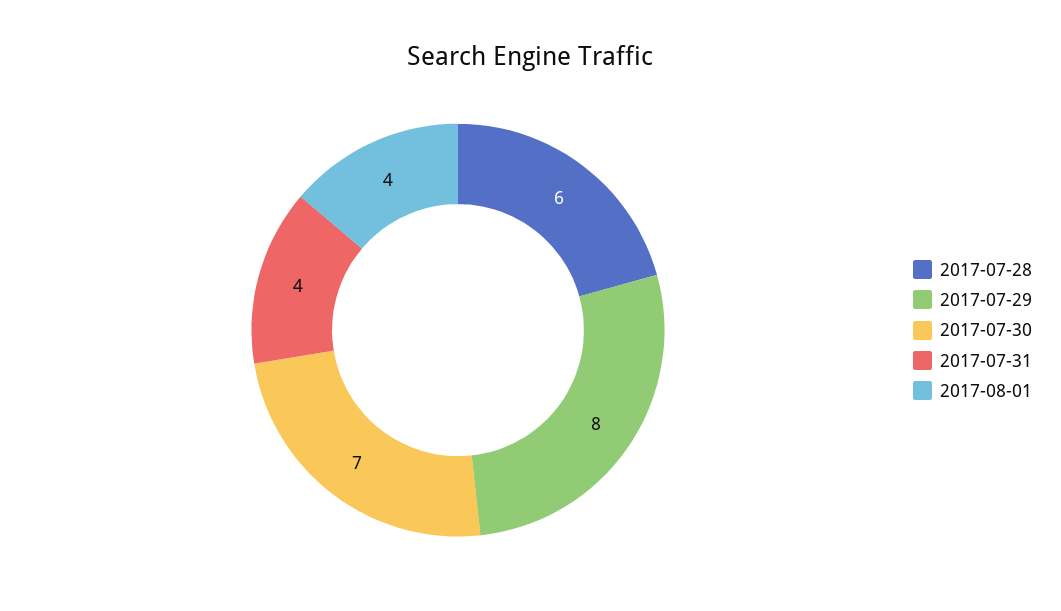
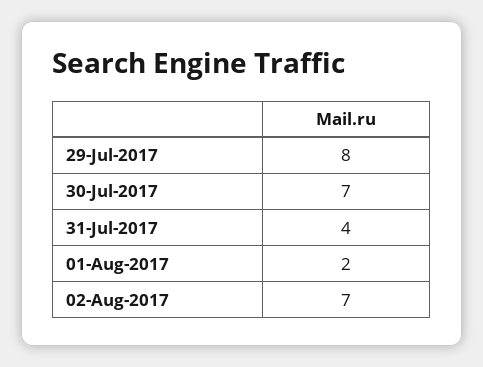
2017-07-28: 6 -> none
2017-08-01: 4 -> 2
02-Aug-2017: none -> 7

